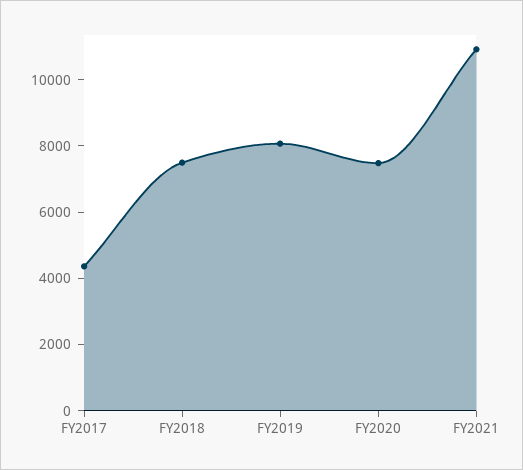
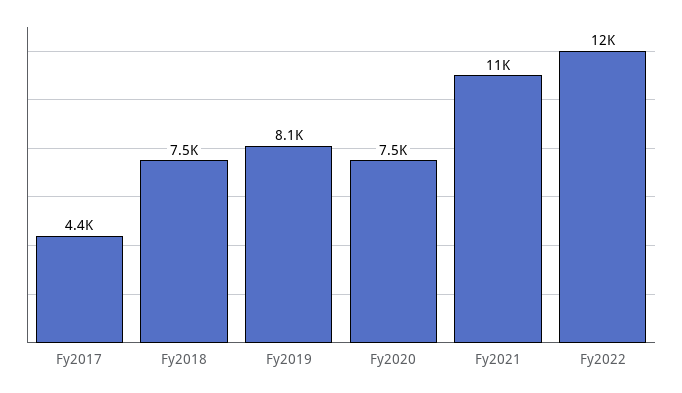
Fy2022: none -> 12000

